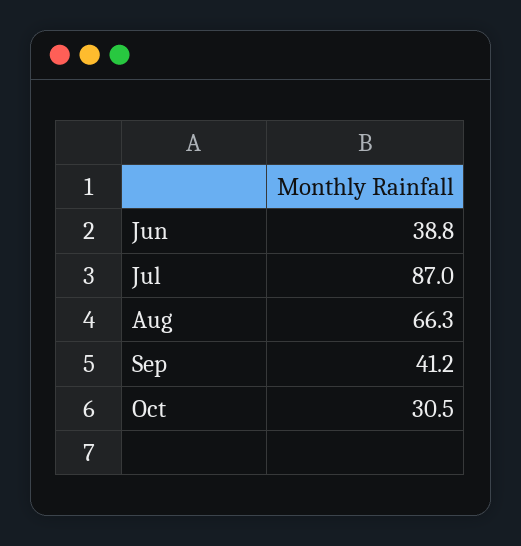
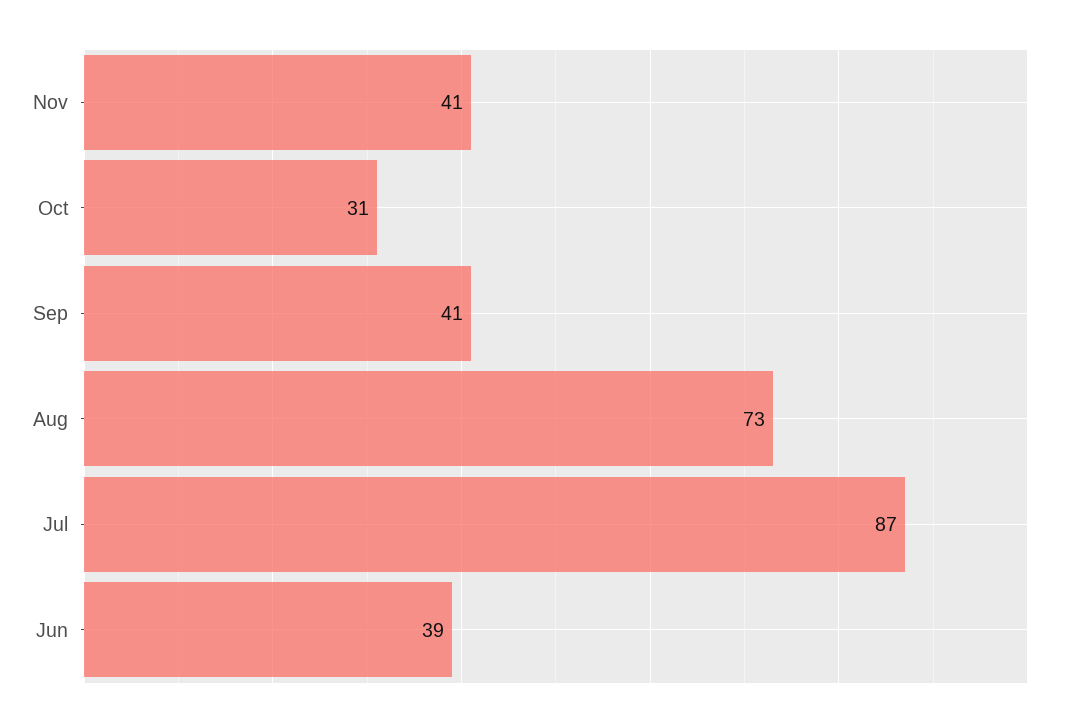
Aug: 66.3 -> 73
Nov: none -> 41

